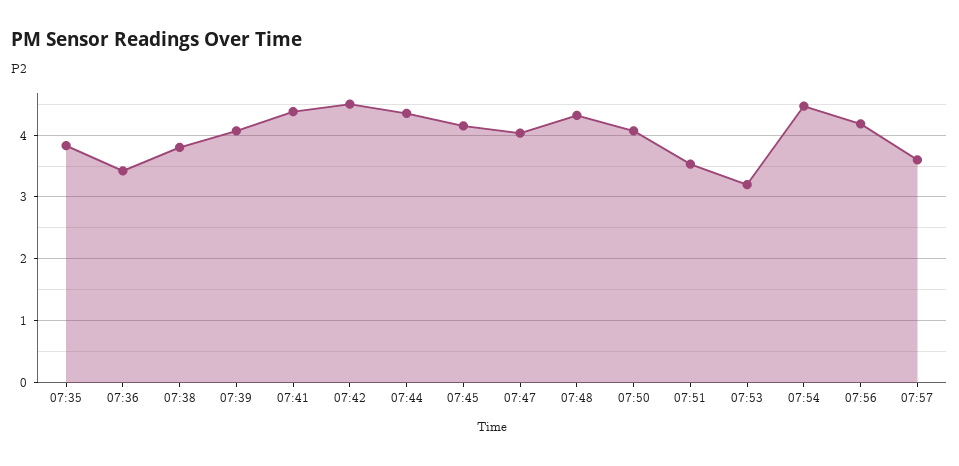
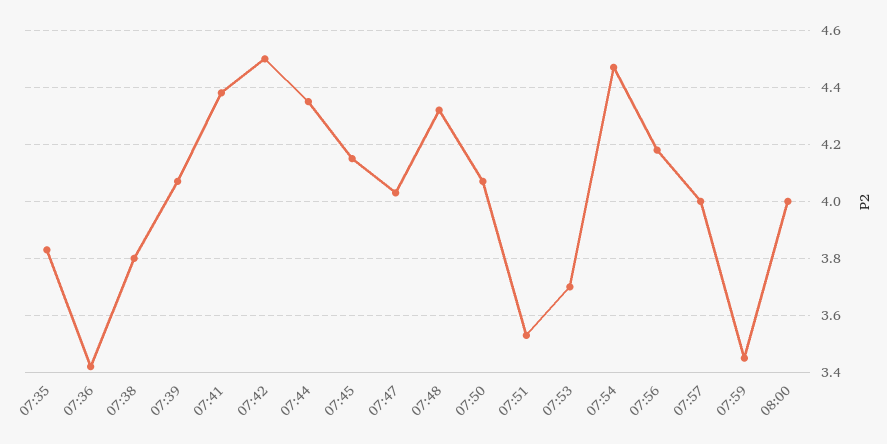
07:53: 3.2 -> 3.7
07:57: 3.6 -> 4
07:59: none -> 3.45
08:00: none -> 4

